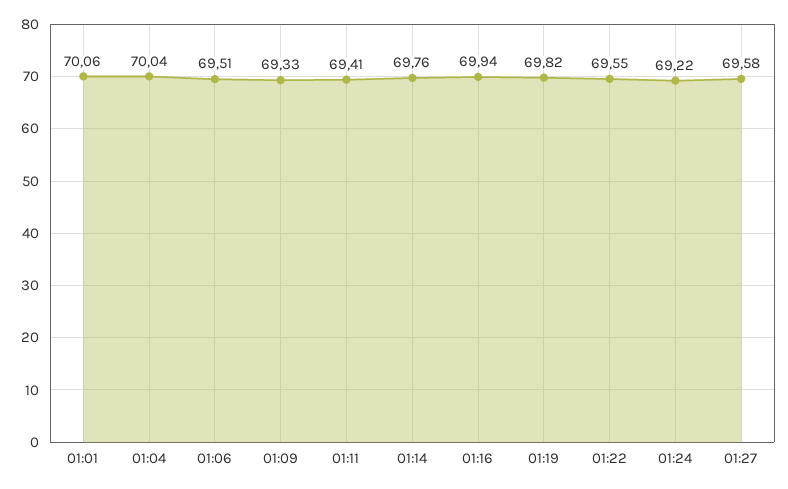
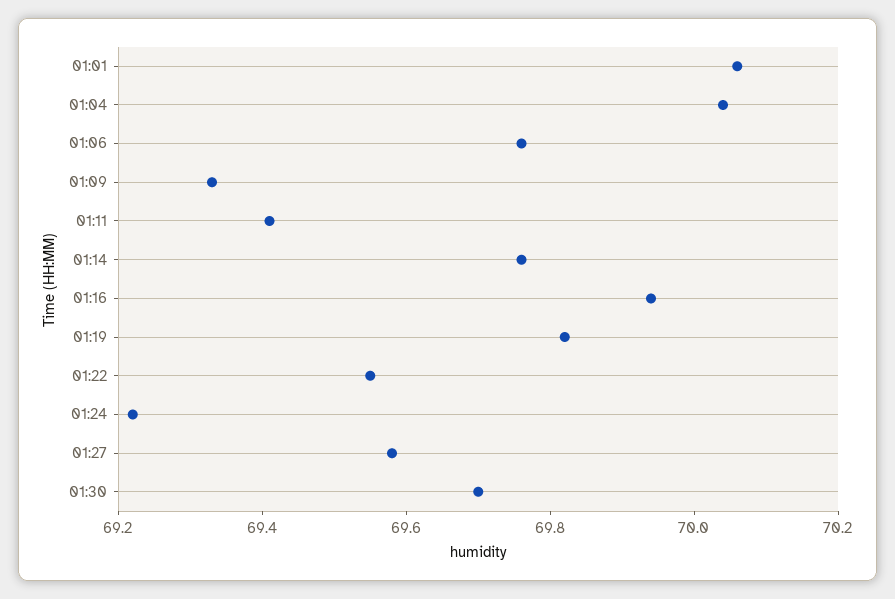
01:06: 69.51 -> 69.75
01:30: none -> 69.7

